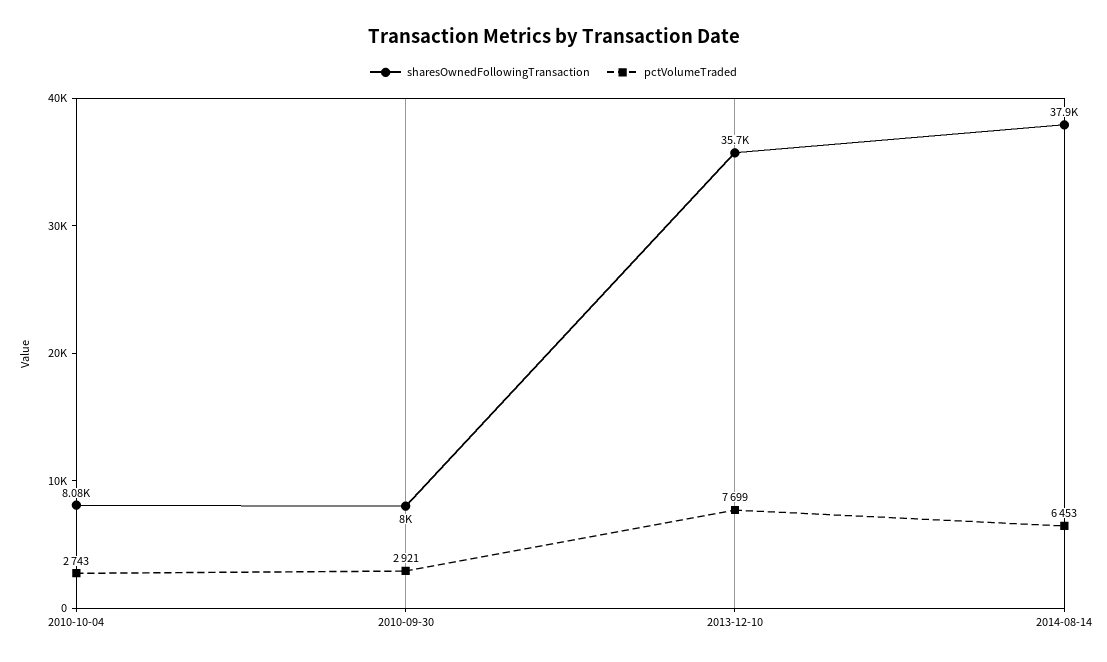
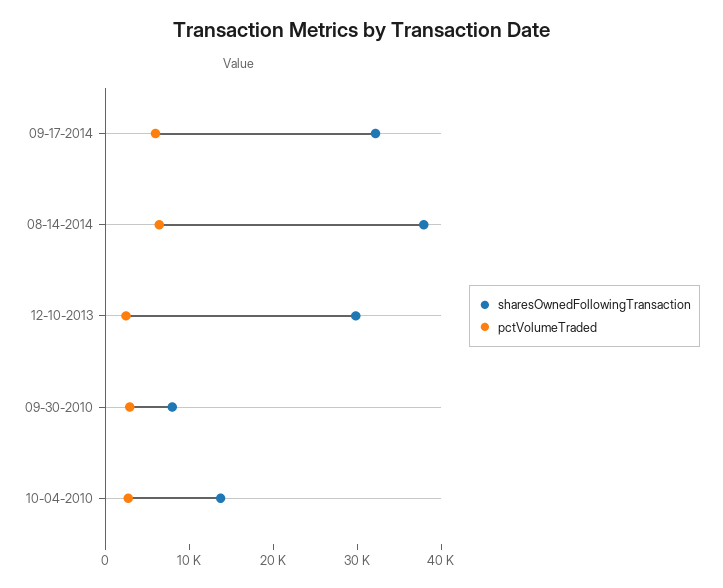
sharesOwnedFollowingTransaction, 2010-10-04: 8080 -> 14000
sharesOwnedFollowingTransaction, 2013-12-10: 35700 -> 30000
pctVolumeTraded, 2013-12-10: 7699 -> 2000
sharesOwnedFollowingTransaction, 09-17-2014: none -> 32000
pctVolumeTraded, 09-17-2014: none -> 6000

